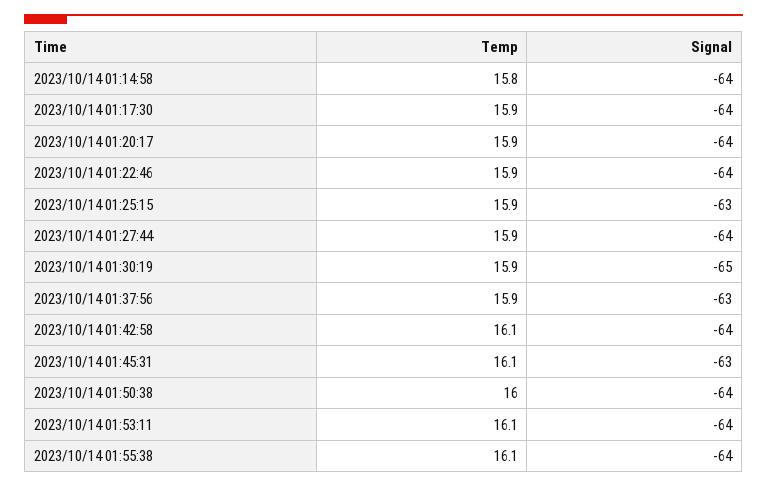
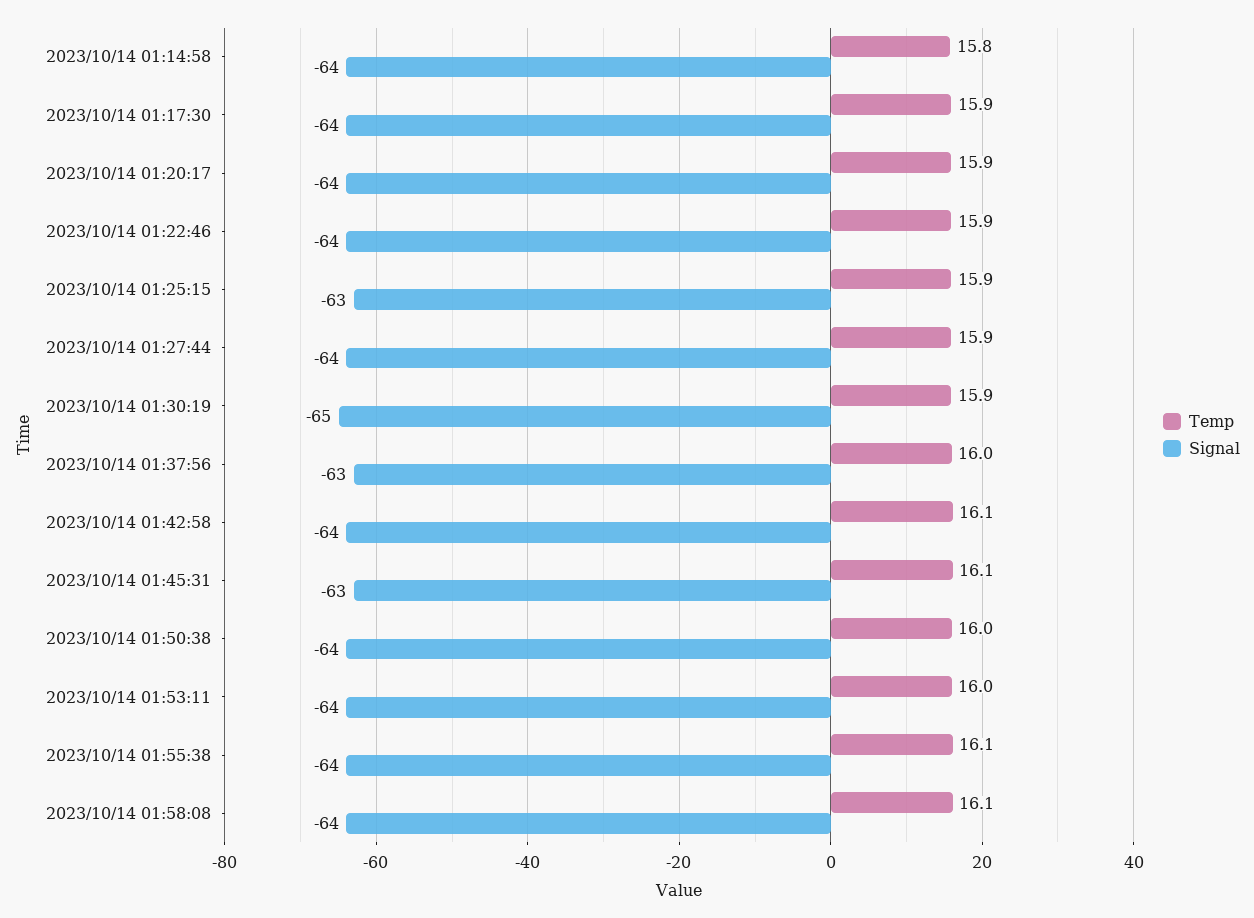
Temp, 2023/10/14 01:37:56: 15.9 -> 16
Temp, 2023/10/14 01:53:11: 16.1 -> 16
Temp, 2023/10/14 01:58:08: none -> 16.1
Signal, 2023/10/14 01:58:08: none -> -64

